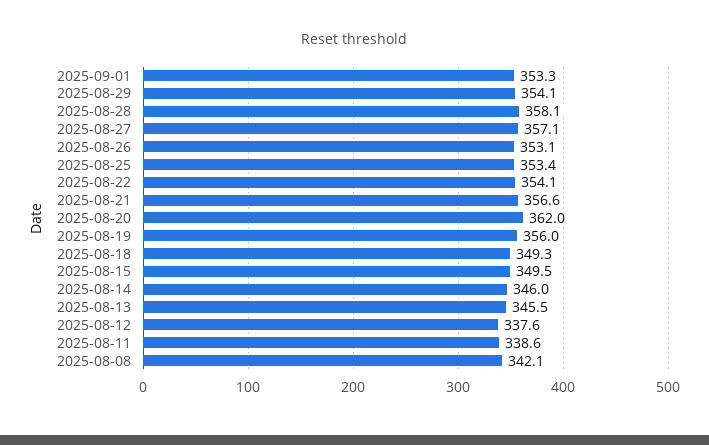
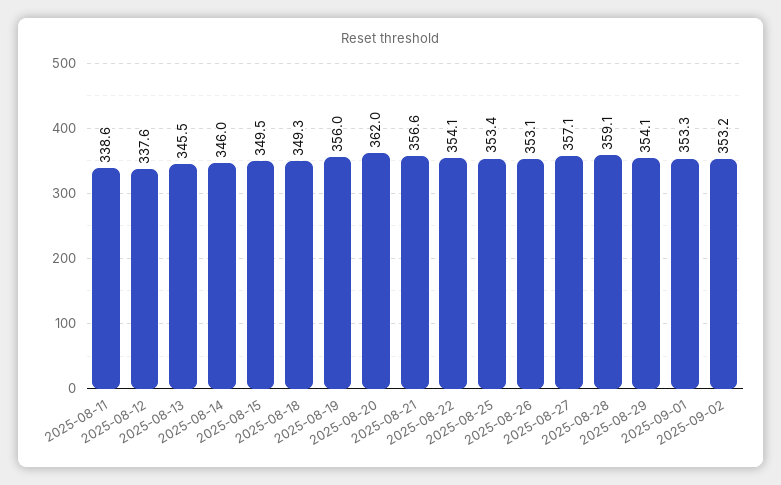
2025-08-28: 358.1 -> 359.1
2025-08-08: 342.1 -> none
2025-09-02: none -> 353.2

